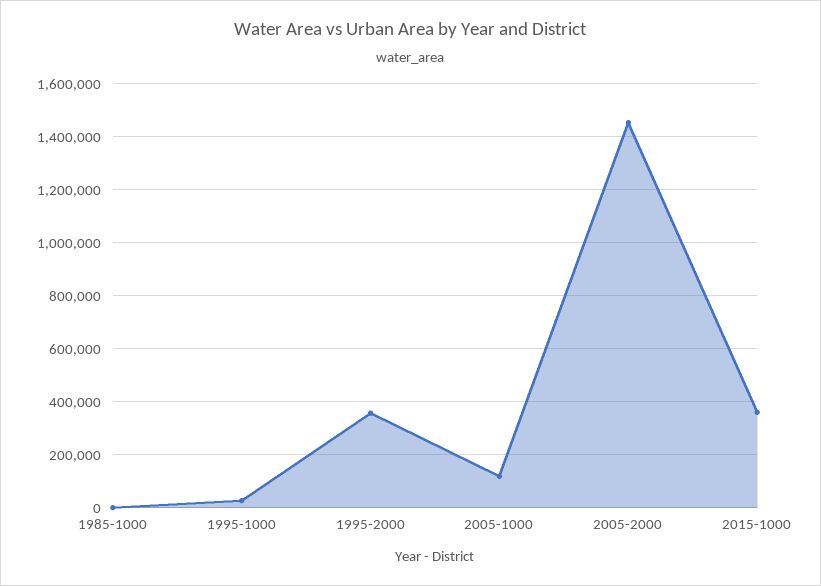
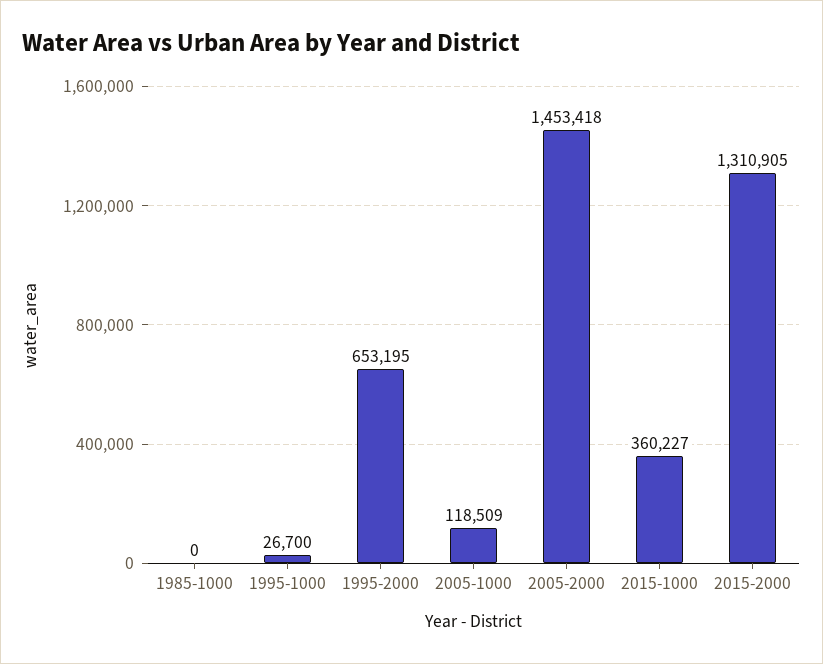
1995-2000: 350000 -> 653195
2015-2000: none -> 1310905

